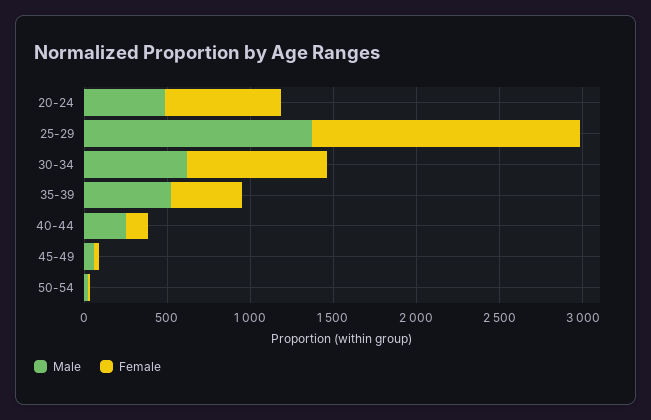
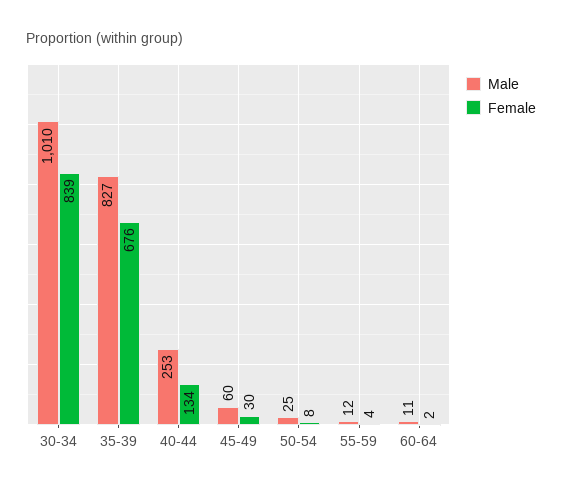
Male, 20-24: 500 -> none
Female, 20-24: 700 -> none
Male, 25-29: 1400 -> none
Female, 25-29: 1600 -> none
Male, 30-34: 600 -> 1010
Male, 35-39: 500 -> 827
Female, 35-39: 400 -> 676
Male, 55-59: none -> 12
Female, 55-59: none -> 4
Male, 60-64: none -> 11
Female, 60-64: none -> 2

